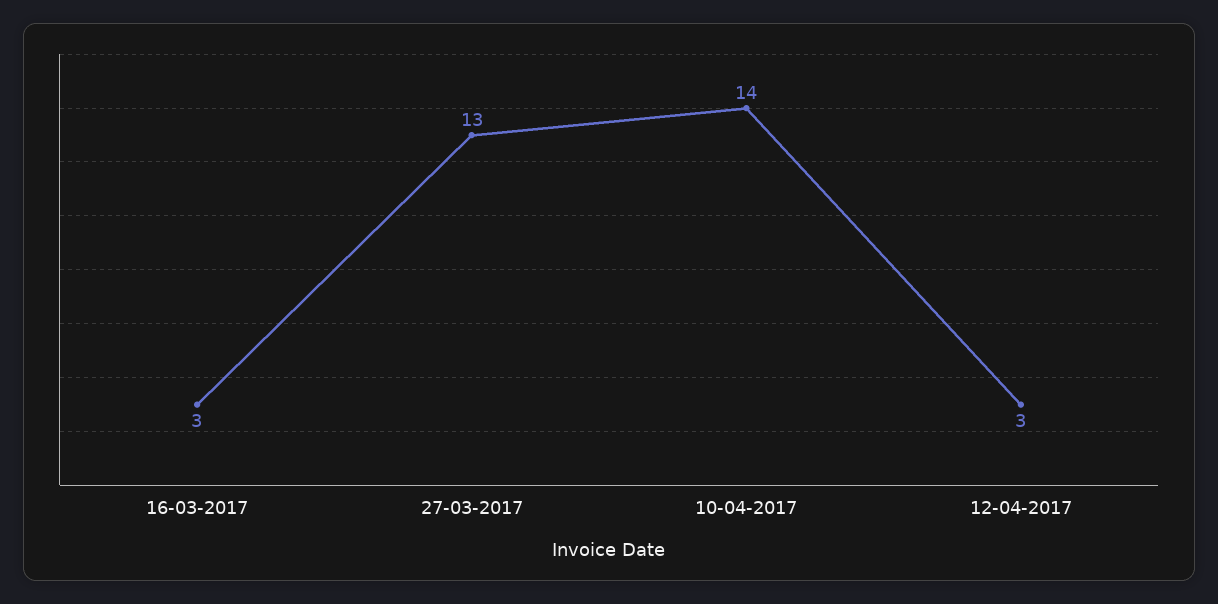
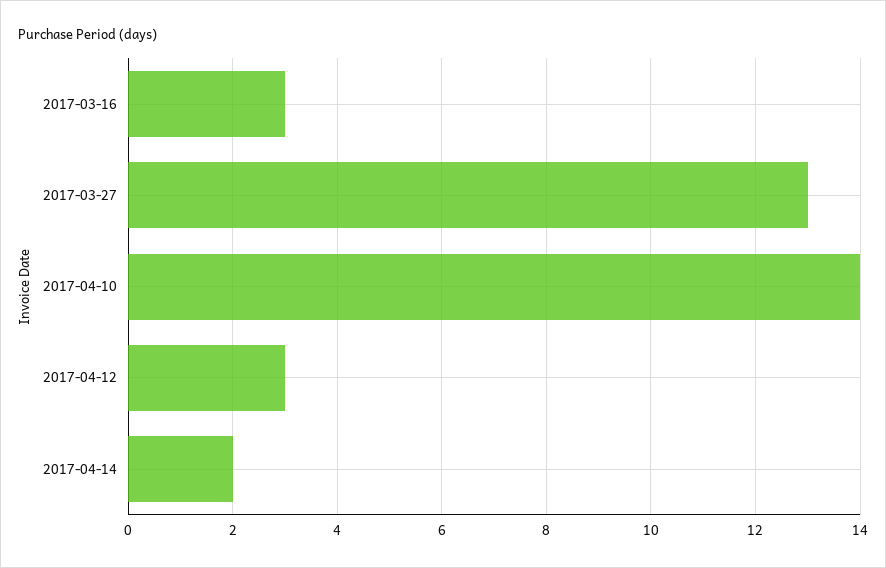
2017-04-14: none -> 2

